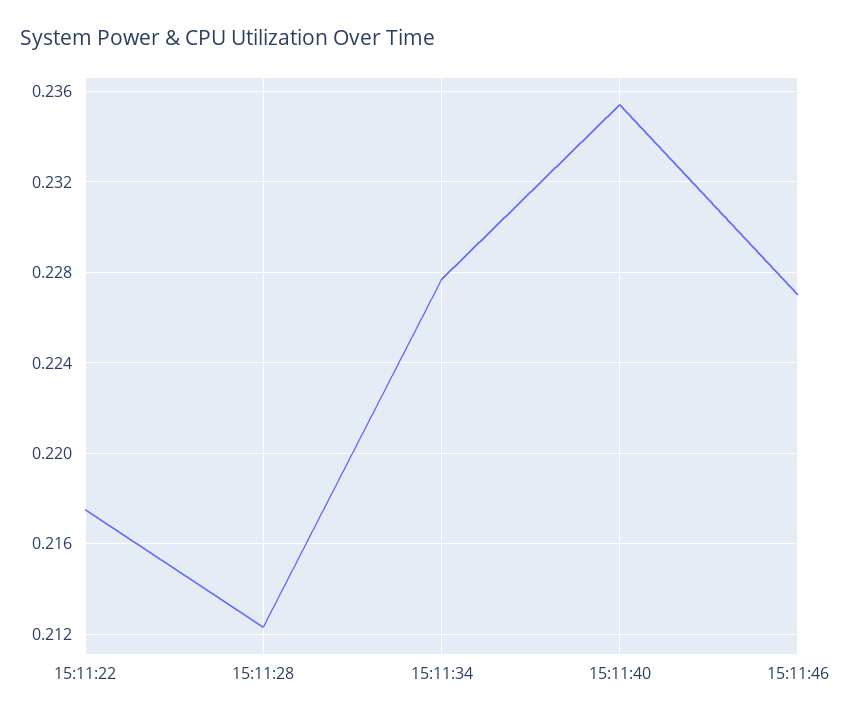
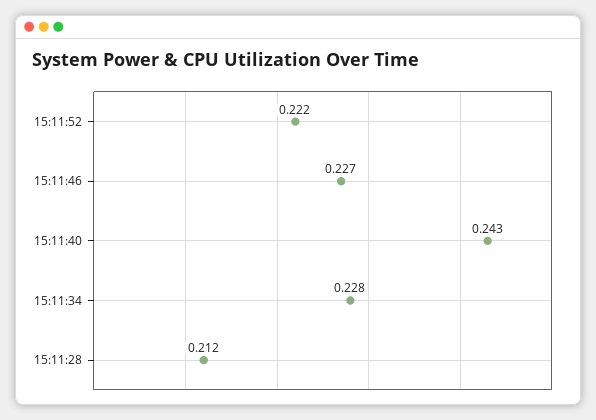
15:11:22: 0.2175 -> none
15:11:40: 0.2355 -> 0.243
15:11:52: none -> 0.222

